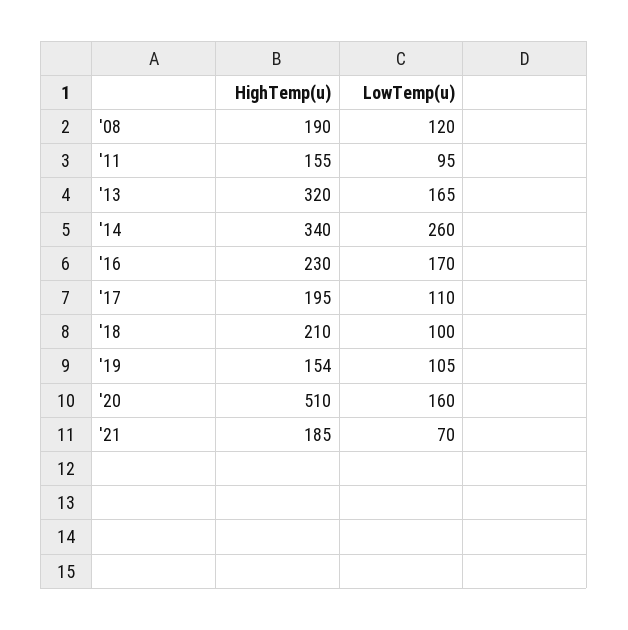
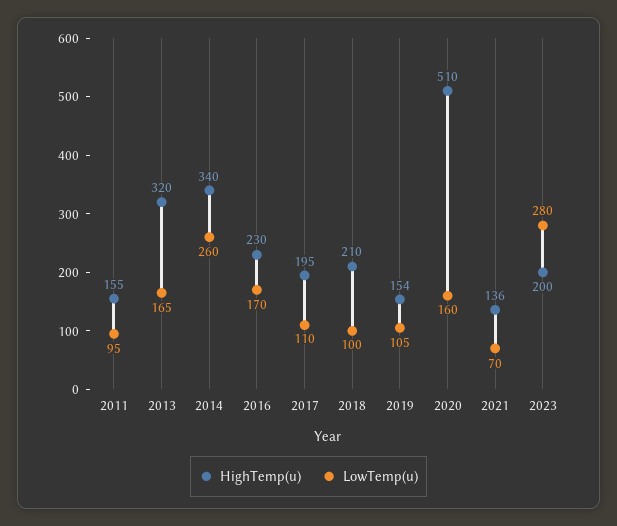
HighTemp(u), '08: 190 -> none
LowTemp(u), '08: 120 -> none
HighTemp(u), '21: 185 -> 136
HighTemp(u), 2023: none -> 200
LowTemp(u), 2023: none -> 280

